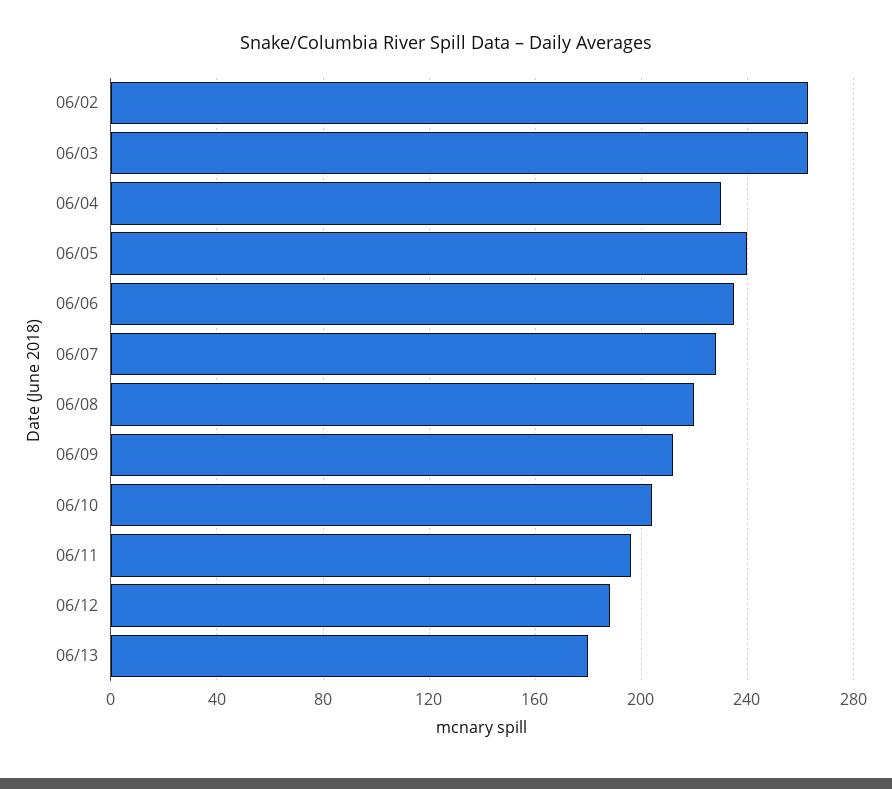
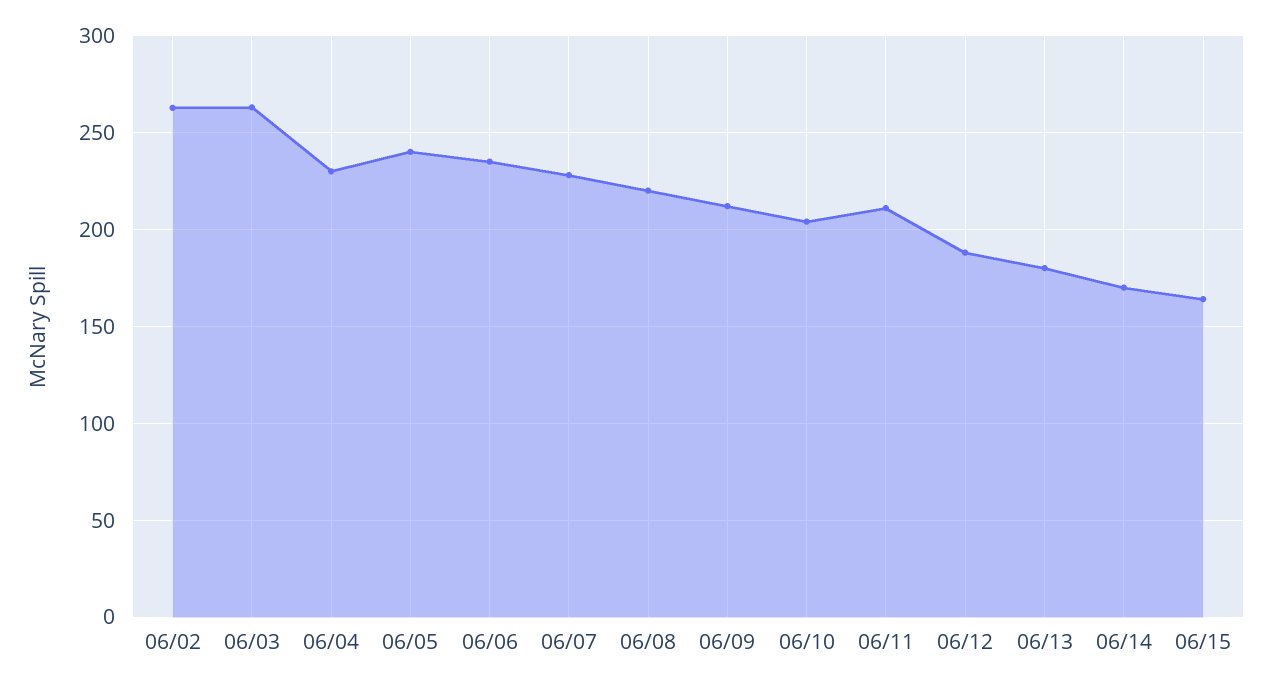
06/11: 195 -> 210
06/14: none -> 170
06/15: none -> 165

